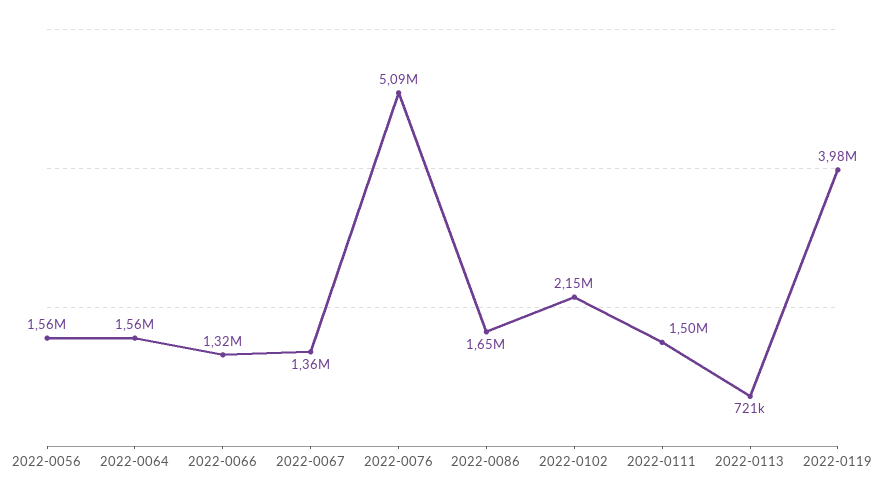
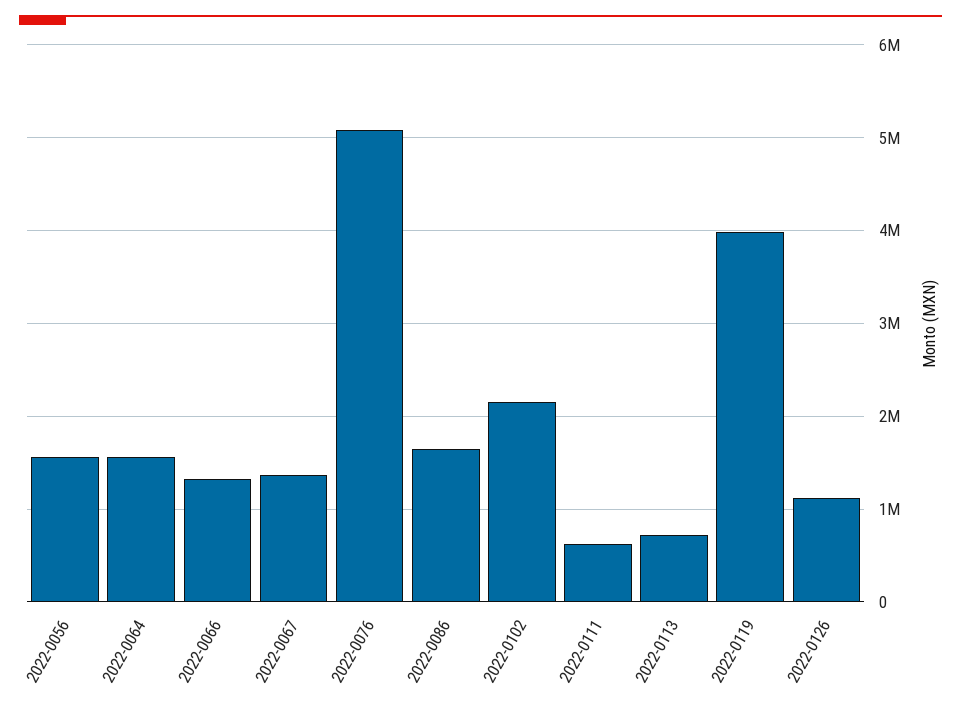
2022-0111: 1500000 -> 600000
2022-0126: none -> 1100000

